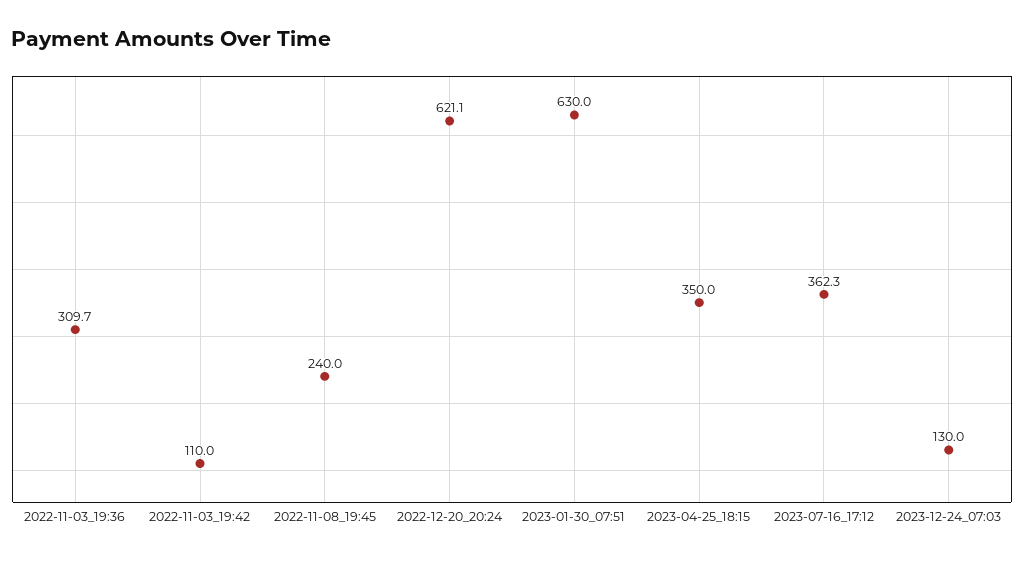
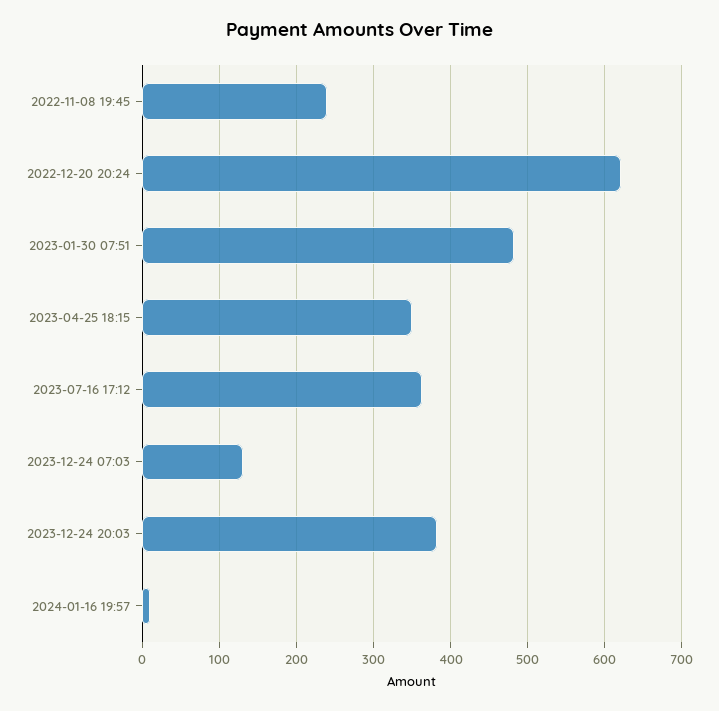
2022-11-03_19:36: 309.7 -> none
2022-11-03_19:42: 110 -> none
2023-01-30_07:51: 630 -> 480
2023-12-24 20:03: none -> 380
2024-01-16 19:57: none -> 10

